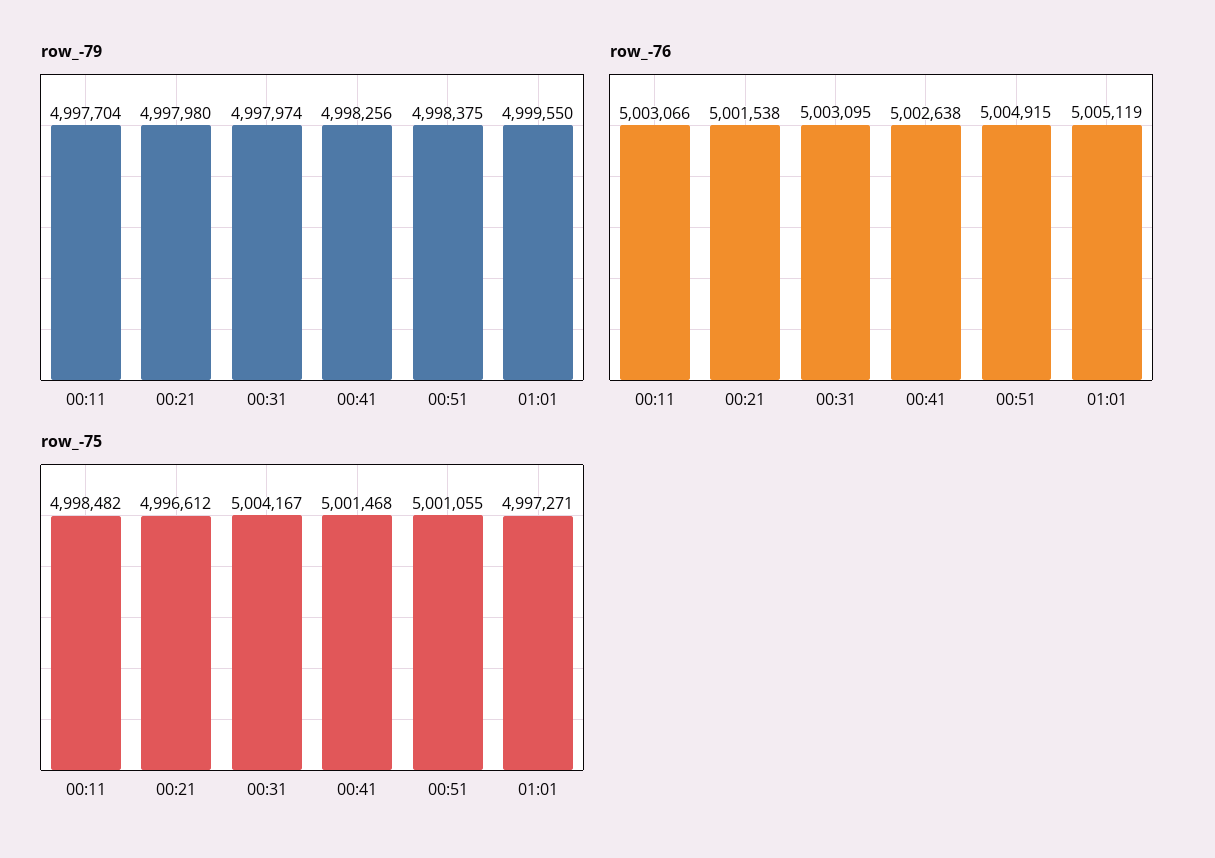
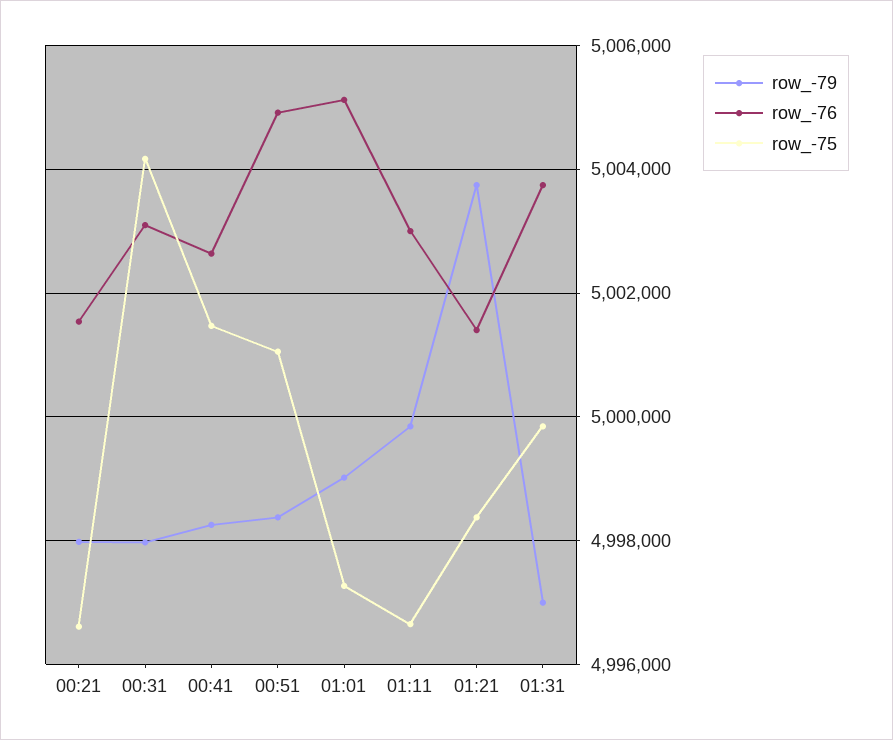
row_-79, 00:11: 4997704 -> none
row_-79, 01:01: 4999550 -> 4999000
row_-76, 00:11: 5003066 -> none
row_-75, 00:11: 4998482 -> none
row_-79, 01:11: none -> 4999800
row_-76, 01:11: none -> 5003000
row_-75, 01:11: none -> 4996600
row_-79, 01:21: none -> 5003800
row_-76, 01:21: none -> 5001400
row_-75, 01:21: none -> 4998400
row_-79, 01:31: none -> 4997000
row_-76, 01:31: none -> 5003800
row_-75, 01:31: none -> 4999800

